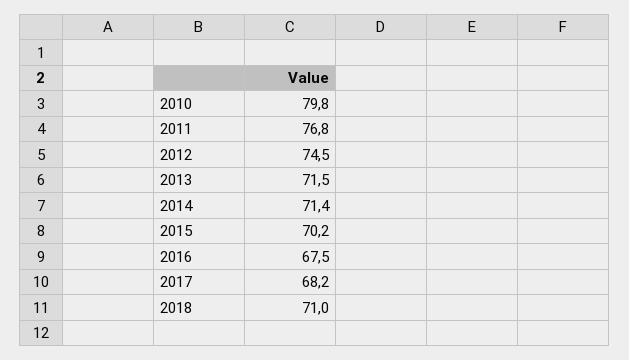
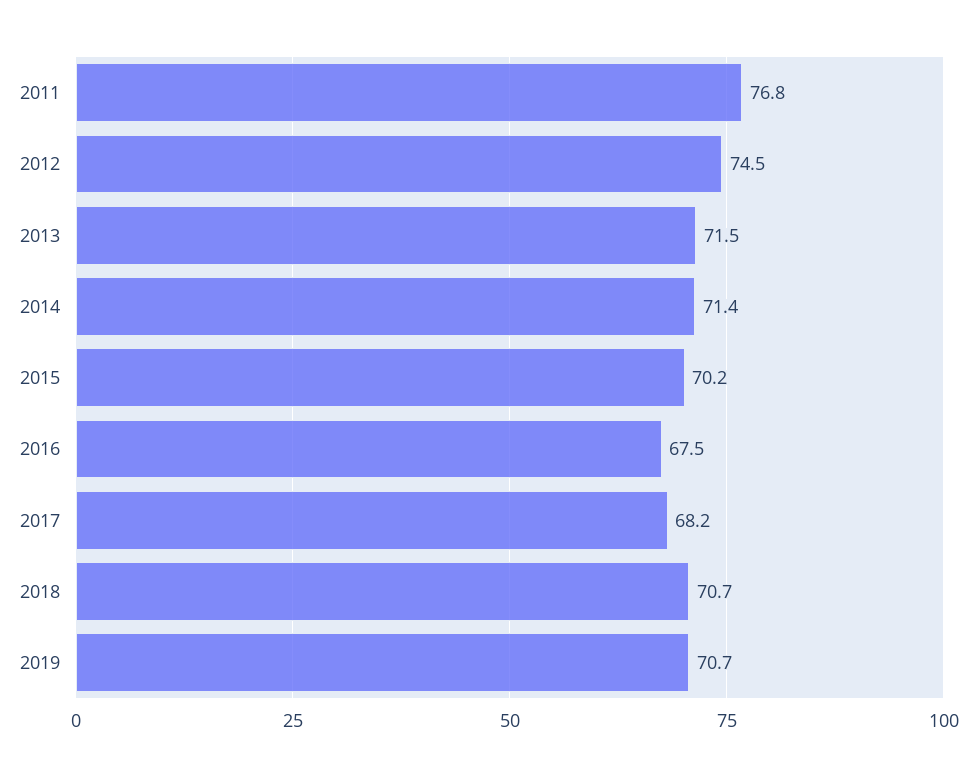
2010: 79.8 -> none
2018: 71 -> 70.7
2019: none -> 70.7

